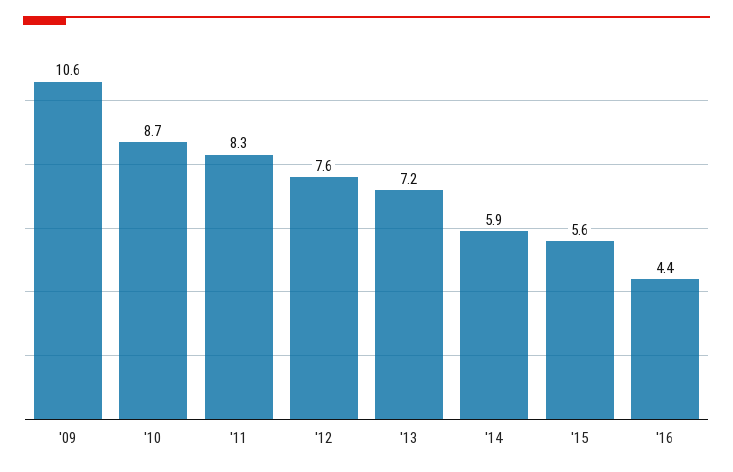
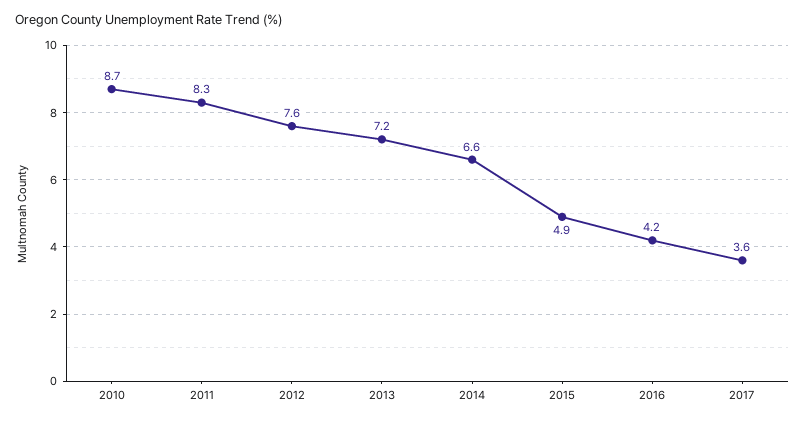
'09: 10.6 -> none
'14: 5.9 -> 6.6
'15: 5.6 -> 4.9
'16: 4.4 -> 4.2
2017: none -> 3.6

